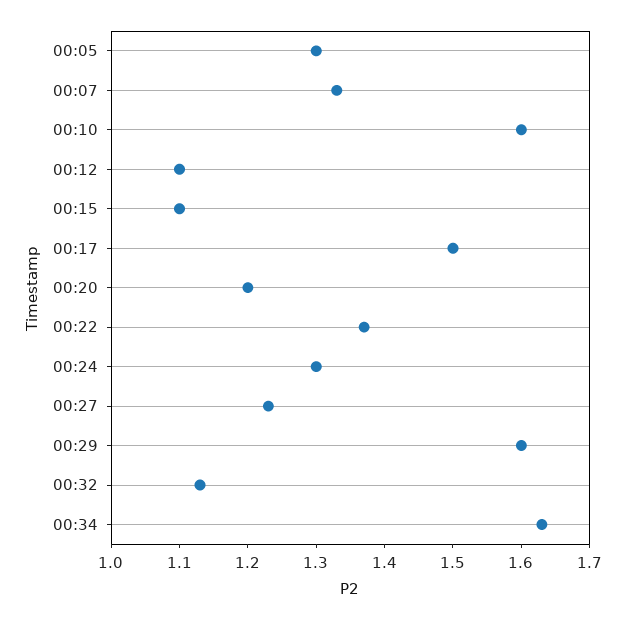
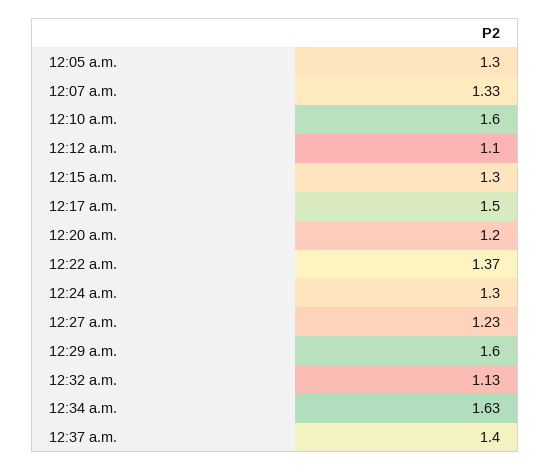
00:15: 1.1 -> 1.3
12:37 a.m.: none -> 1.4

